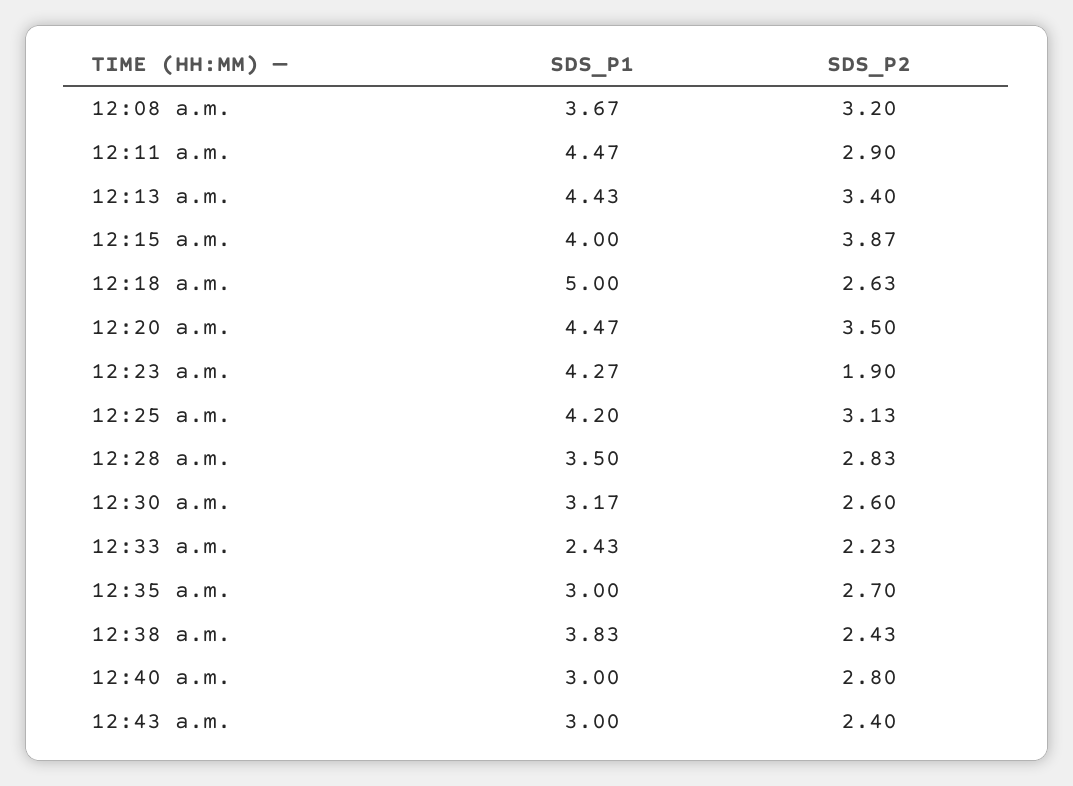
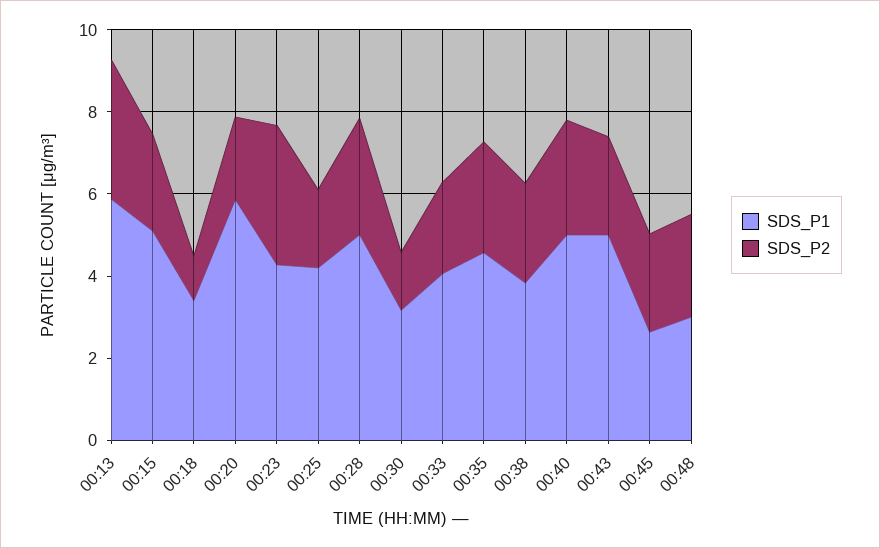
SDS_P1, 12:08 a.m.: 3.67 -> none
SDS_P2, 12:08 a.m.: 3.2 -> none
SDS_P1, 12:11 a.m.: 4.47 -> none
SDS_P2, 12:11 a.m.: 2.9 -> none
SDS_P1, 12:13 a.m.: 4.43 -> 6
SDS_P1, 12:15 a.m.: 4 -> 5
SDS_P2, 12:15 a.m.: 3.87 -> 2.5
SDS_P1, 12:18 a.m.: 5 -> 3.5
SDS_P2, 12:18 a.m.: 2.63 -> 1
SDS_P1, 12:20 a.m.: 4.47 -> 6
SDS_P2, 12:20 a.m.: 3.5 -> 2
SDS_P2, 12:23 a.m.: 1.9 -> 3.5
SDS_P2, 12:25 a.m.: 3.13 -> 2
SDS_P1, 12:28 a.m.: 3.5 -> 5
SDS_P2, 12:30 a.m.: 2.6 -> 1.5
SDS_P1, 12:33 a.m.: 2.43 -> 4
SDS_P1, 12:35 a.m.: 3 -> 4.5
SDS_P1, 12:40 a.m.: 3 -> 5
SDS_P1, 12:43 a.m.: 3 -> 5
SDS_P1, 00:45: none -> 2.5
SDS_P2, 00:45: none -> 2.5
SDS_P1, 00:48: none -> 3
SDS_P2, 00:48: none -> 2.5

